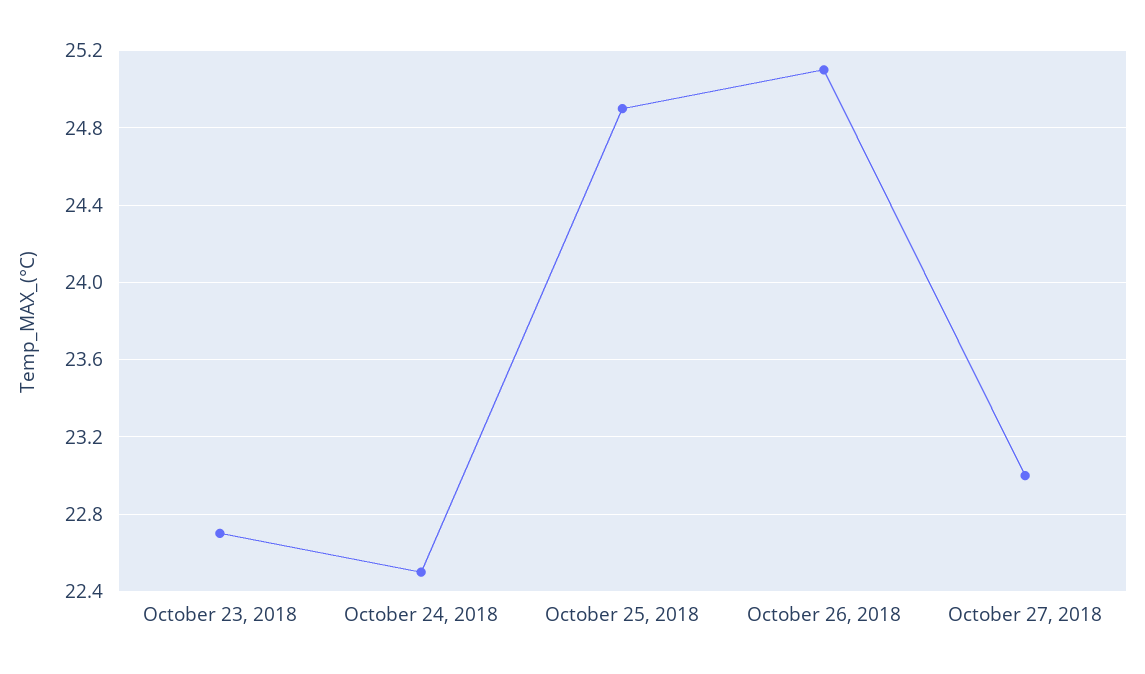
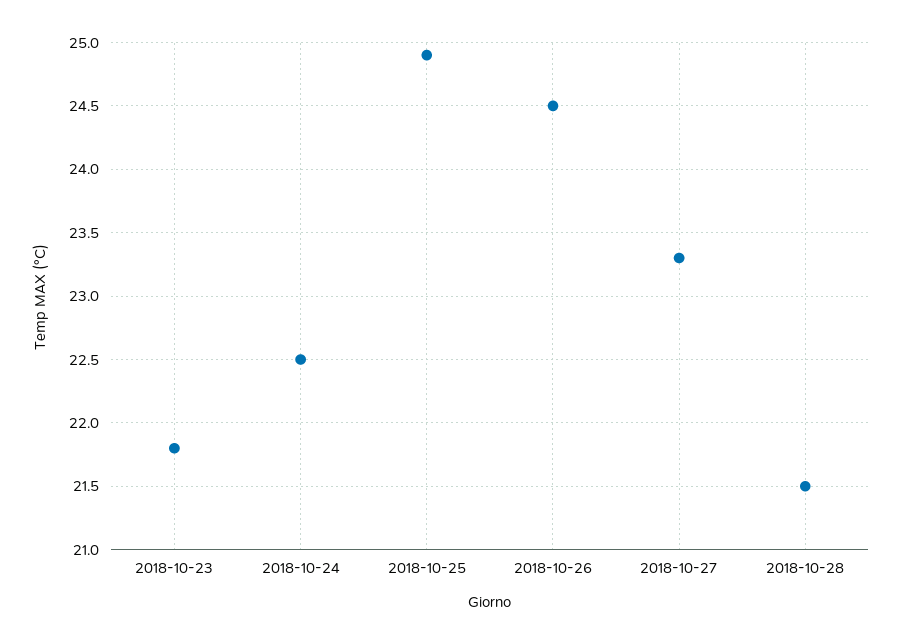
October 23, 2018: 22.7 -> 21.8
October 26, 2018: 25.1 -> 24.5
October 27, 2018: 23 -> 23.3
2018-10-28: none -> 21.5

